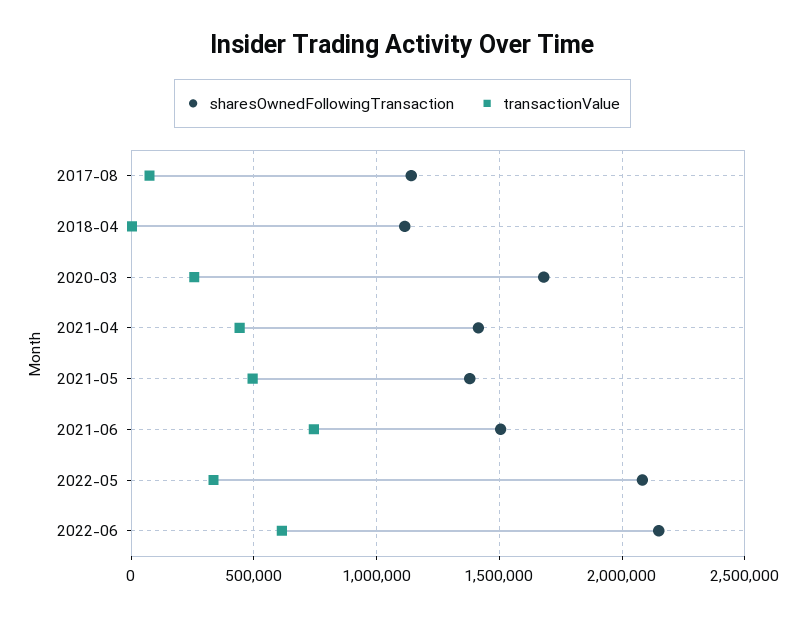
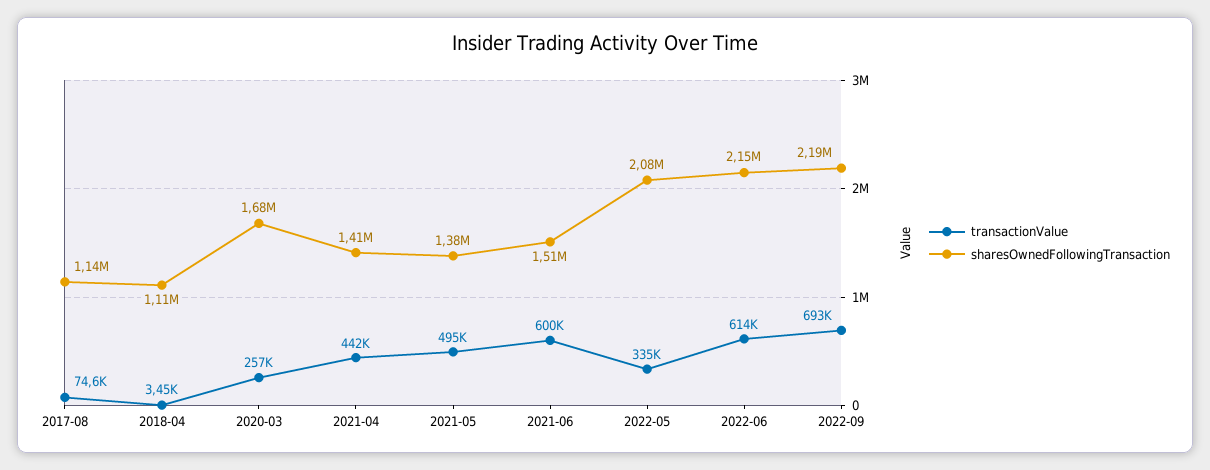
transactionValue, 2021-06: 750000 -> 600000
transactionValue, 2022-09: none -> 693000
sharesOwnedFollowingTransaction, 2022-09: none -> 2190000

